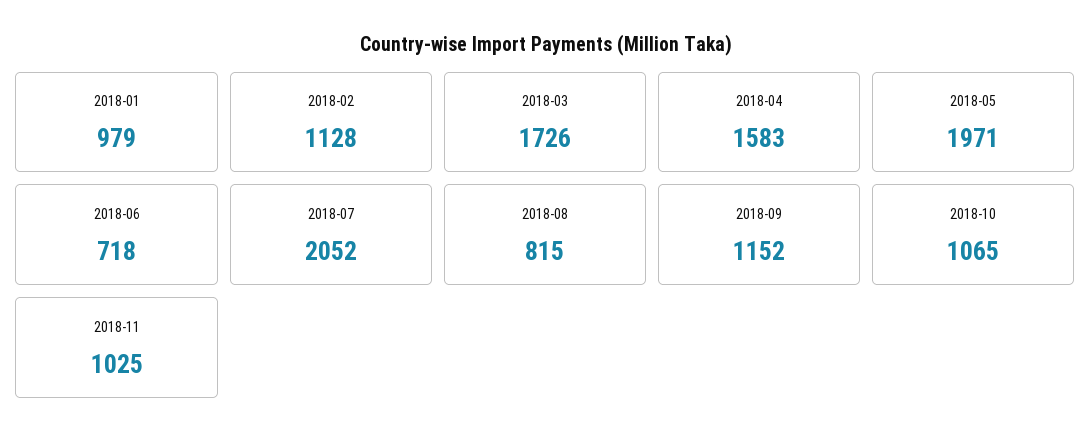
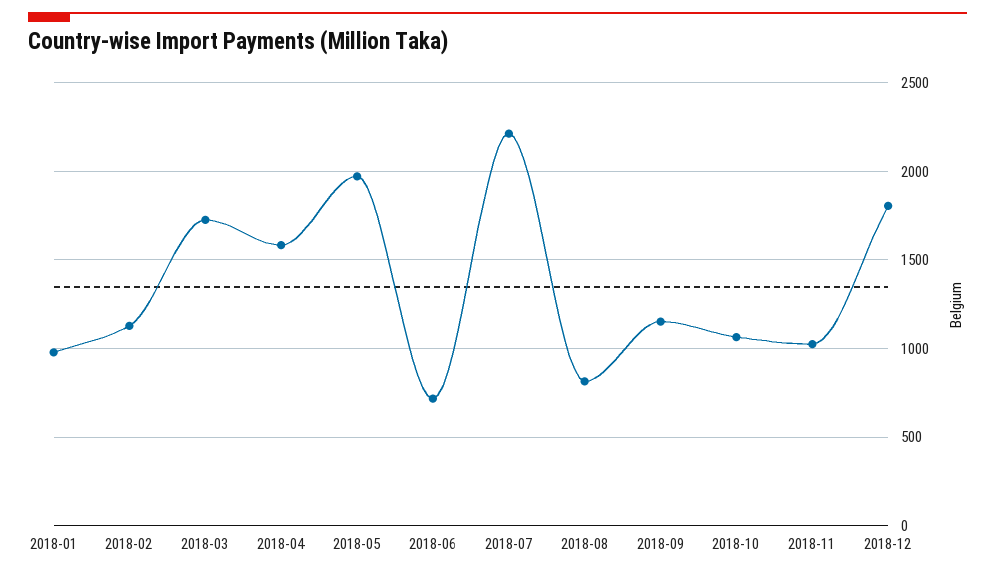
2018-07: 2052 -> 2200
2018-12: none -> 1800

